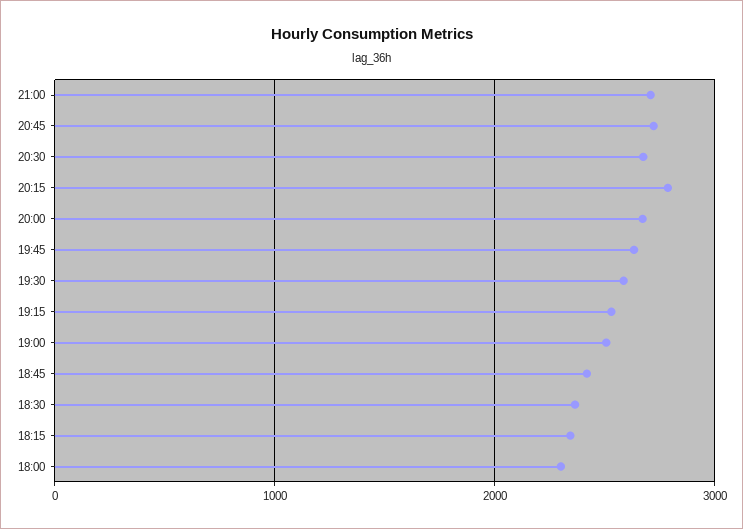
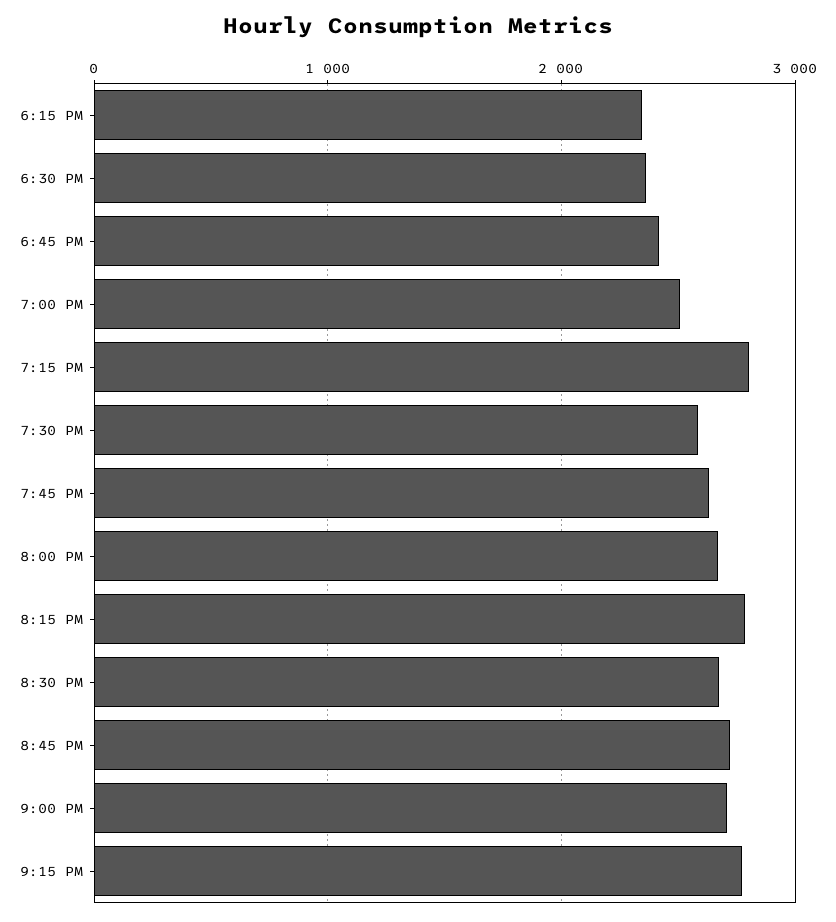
19:15: 2500 -> 2800
18:00: 2300 -> none
9:15 PM: none -> 2800

